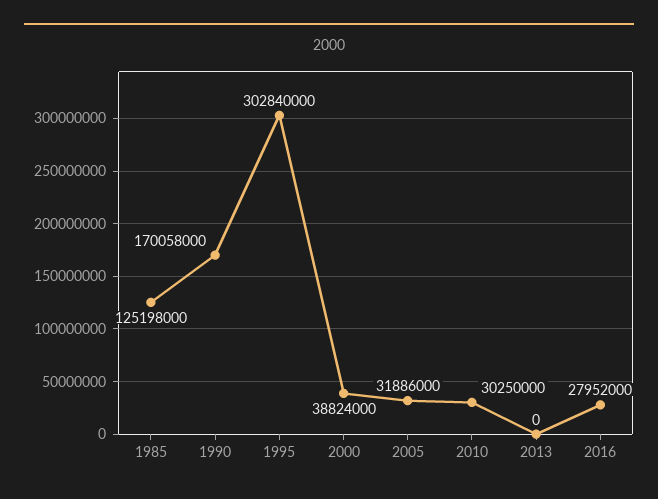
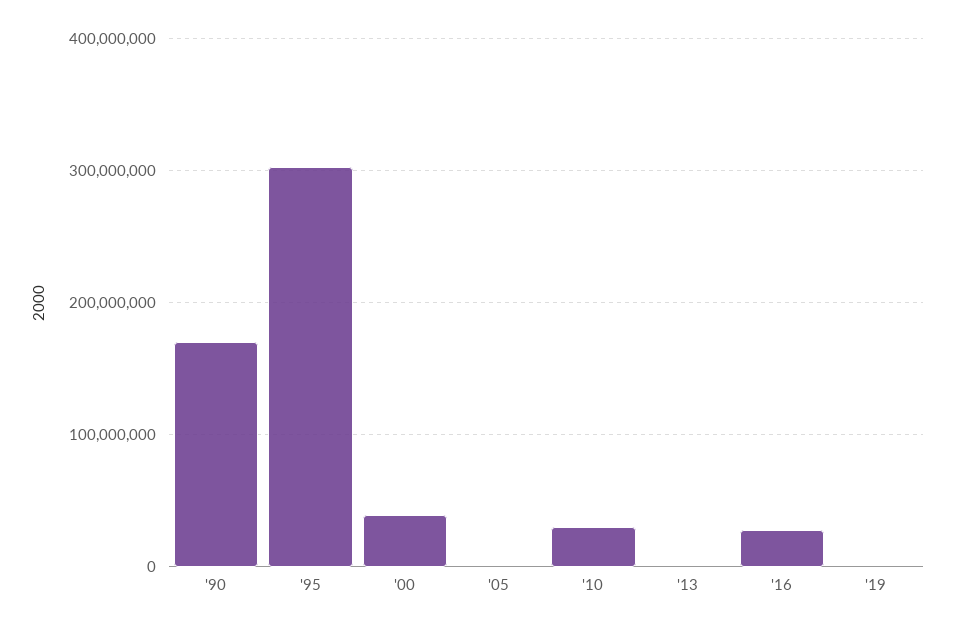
1985: 125198000 -> none
2005: 31886000 -> 0
'19: none -> 0

